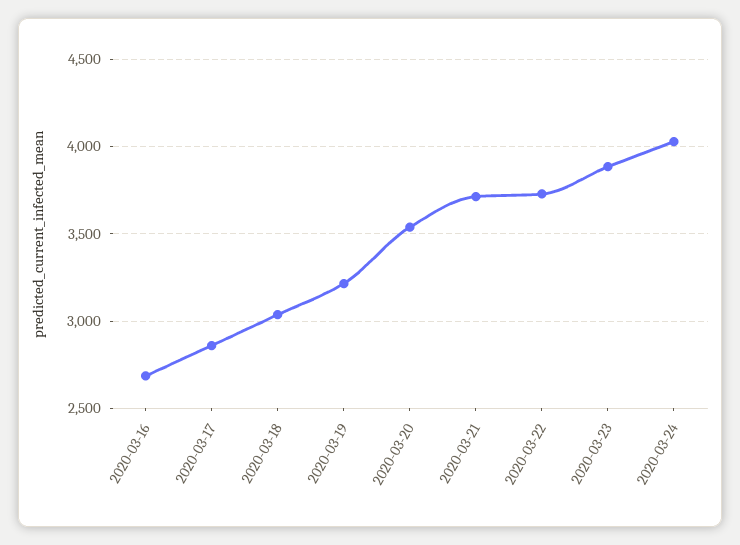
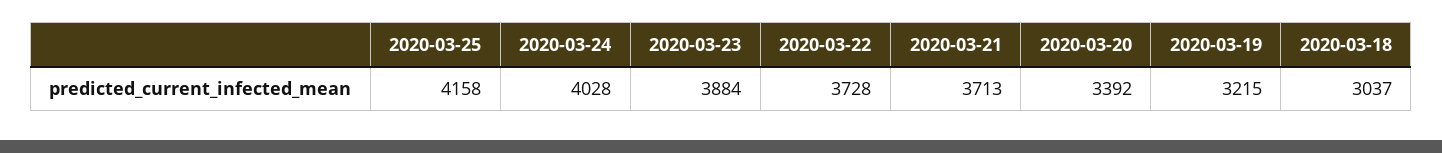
2020-03-16: 2700 -> none
2020-03-17: 2850 -> none
2020-03-20: 3550 -> 3392
2020-03-25: none -> 4158

